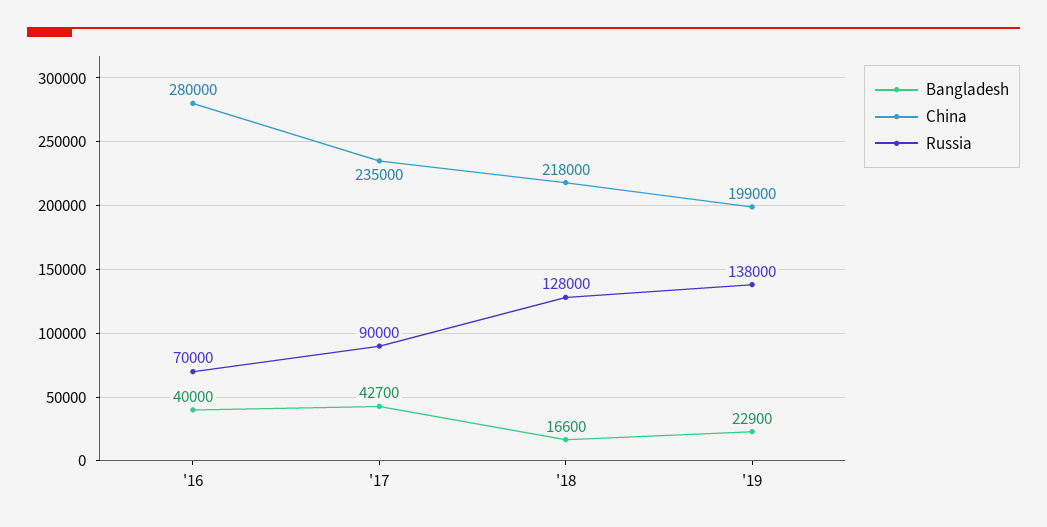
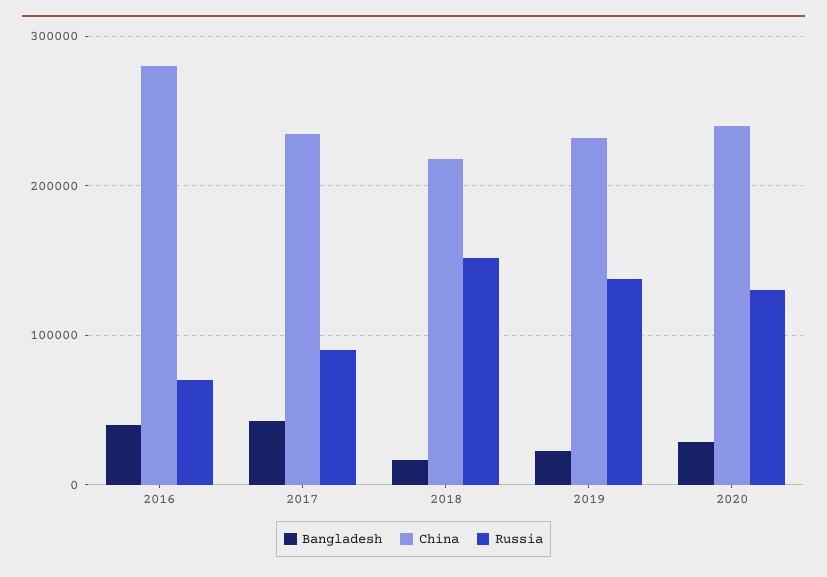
Russia, '18: 128000 -> 150000
China, '19: 199000 -> 230000
Bangladesh, 2020: none -> 30000
China, 2020: none -> 240000
Russia, 2020: none -> 130000

